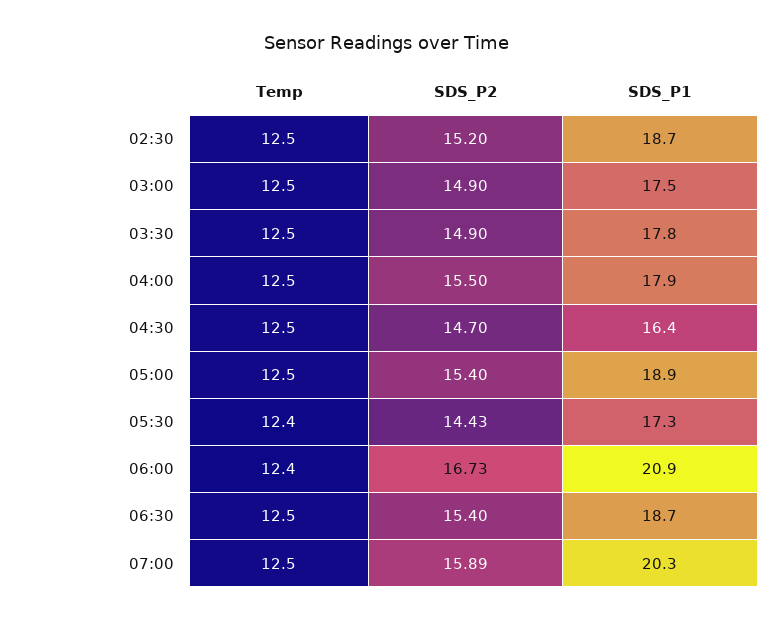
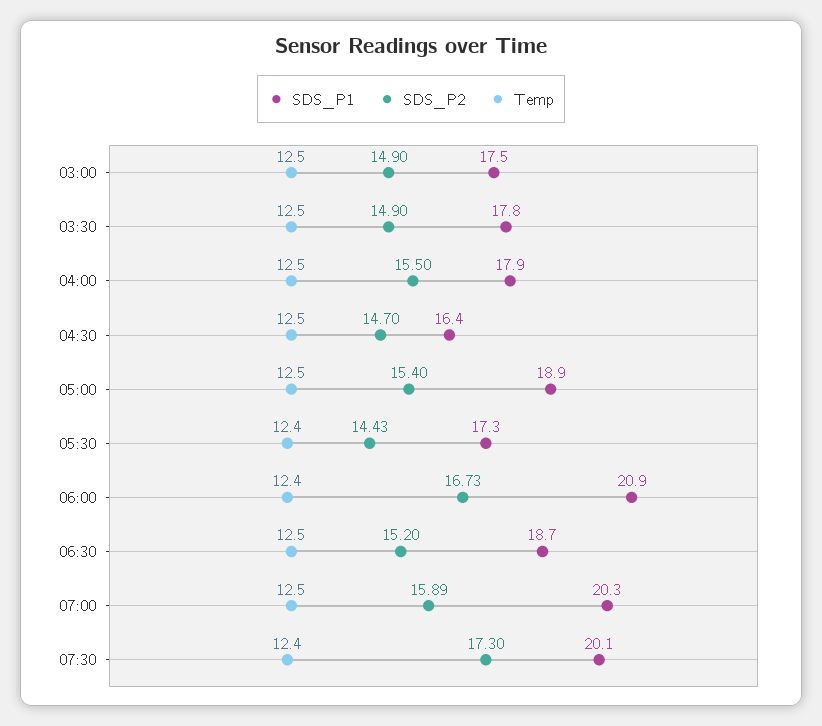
Temp, 02:30: 12.5 -> none
SDS_P2, 02:30: 15.2 -> none
SDS_P1, 02:30: 18.7 -> none
SDS_P2, 06:30: 15.4 -> 15.2
SDS_P1, 07:30: none -> 20.1
SDS_P2, 07:30: none -> 17.3
Temp, 07:30: none -> 12.4

